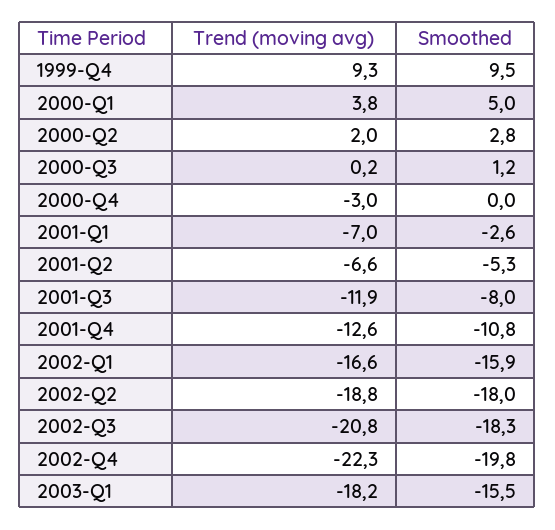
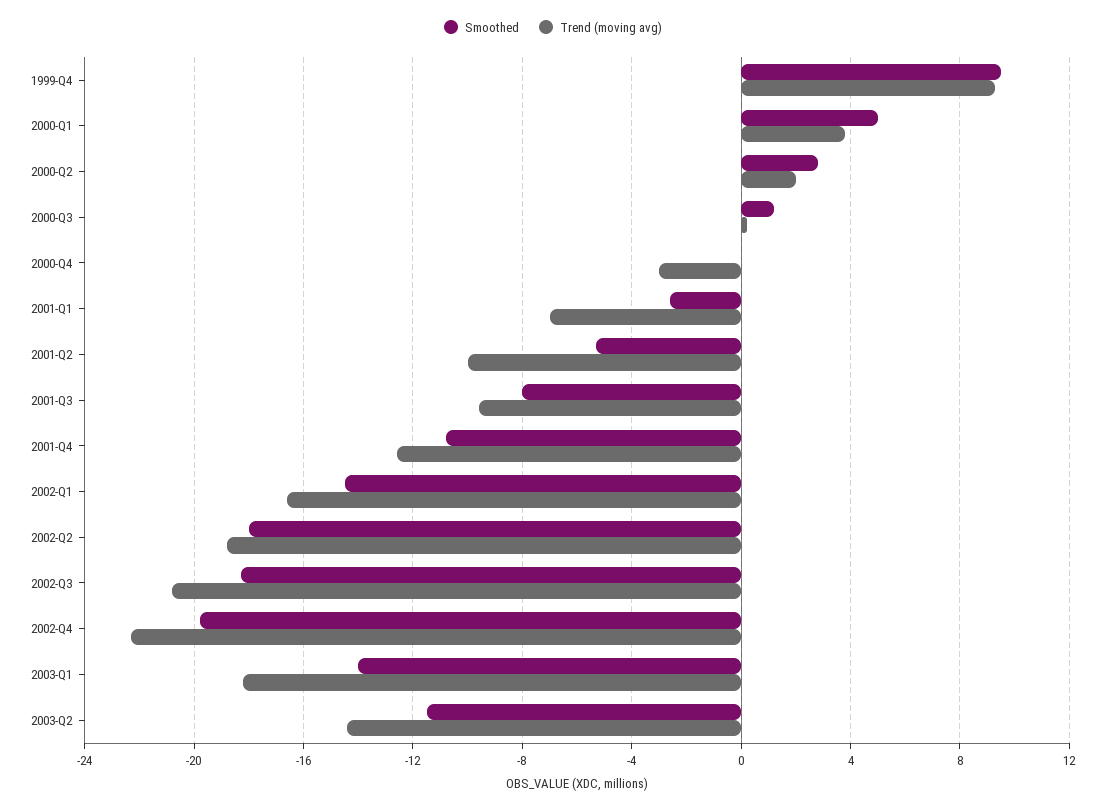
Trend (moving avg), 2001-Q2: -6.6 -> -10
Trend (moving avg), 2001-Q3: -11.9 -> -9.5
Smoothed, 2002-Q1: -15.9 -> -14.5
Smoothed, 2003-Q1: -15.5 -> -14
Smoothed, 2003-Q2: none -> -11.5
Trend (moving avg), 2003-Q2: none -> -14.5

